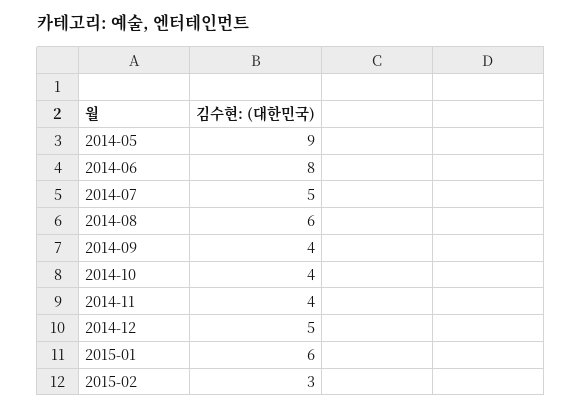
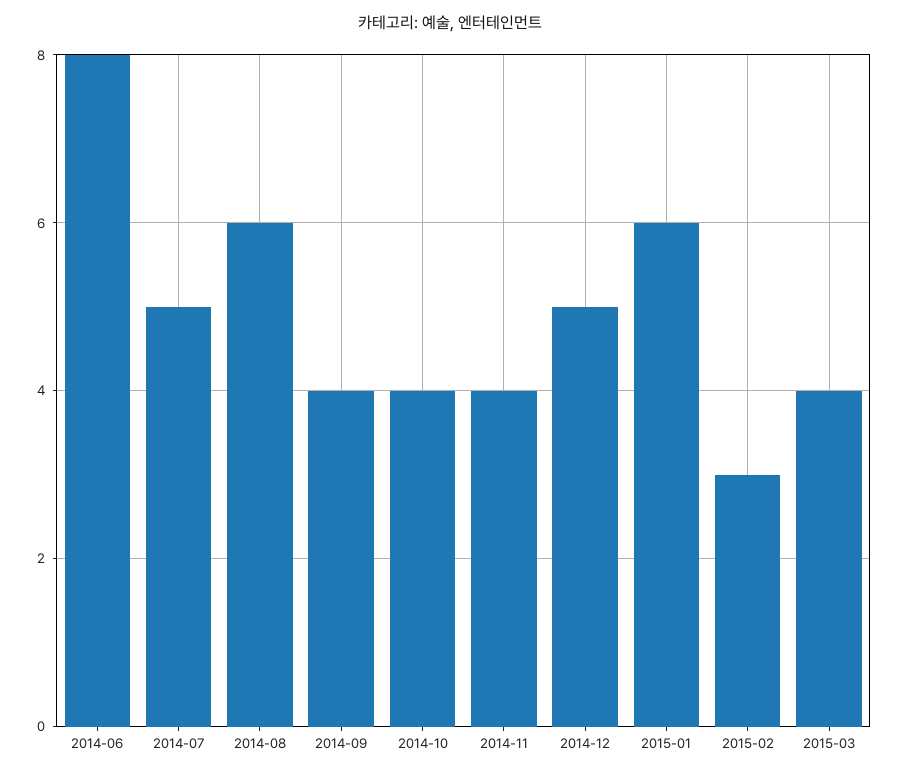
2014-05: 9 -> none
2015-03: none -> 4

